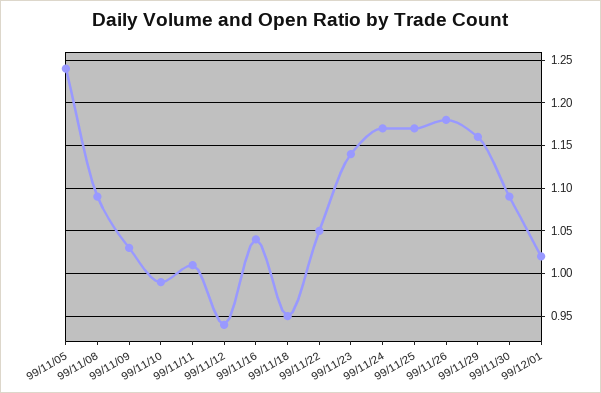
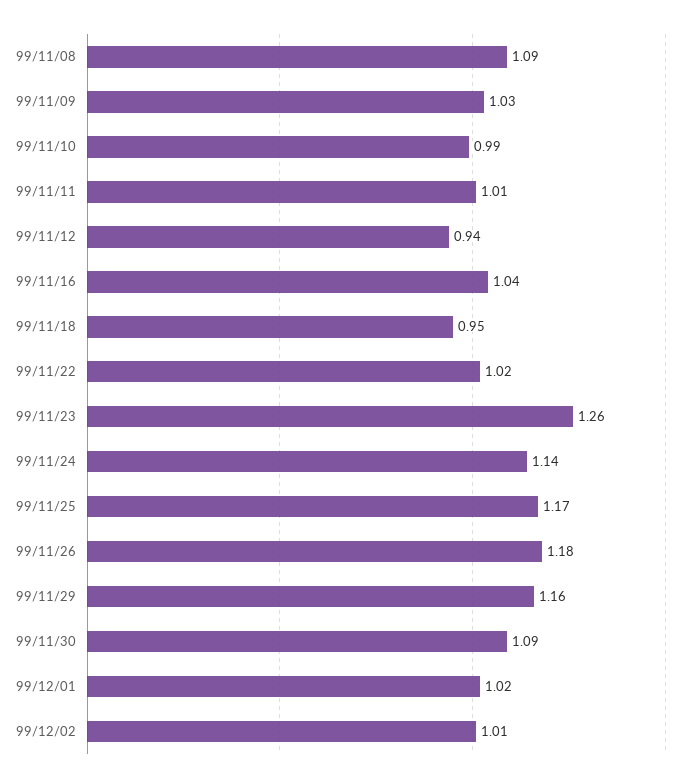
99/11/05: 1.24 -> none
99/11/22: 1.05 -> 1.02
99/11/23: 1.14 -> 1.26
99/11/24: 1.17 -> 1.14
99/12/02: none -> 1.01

